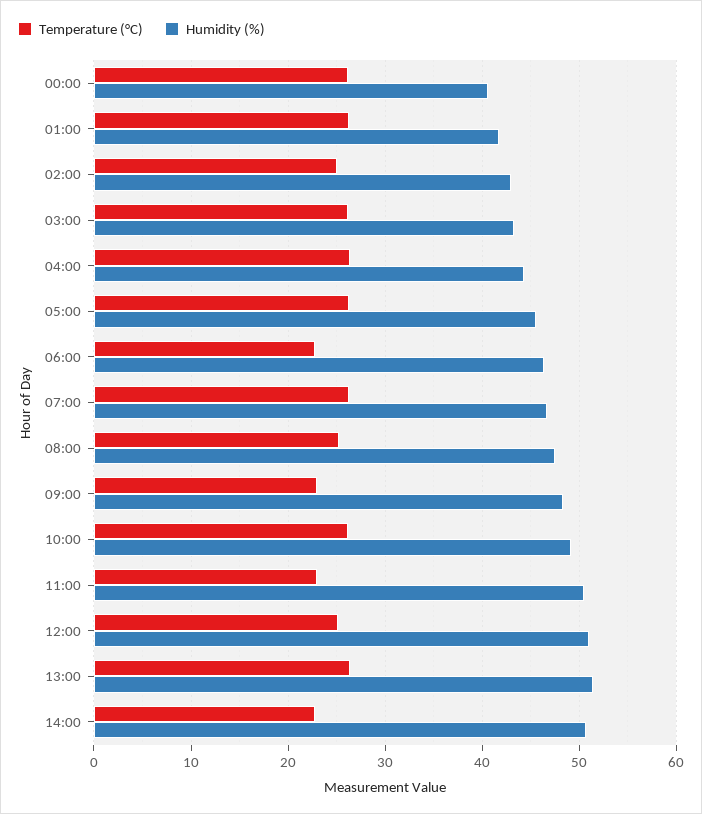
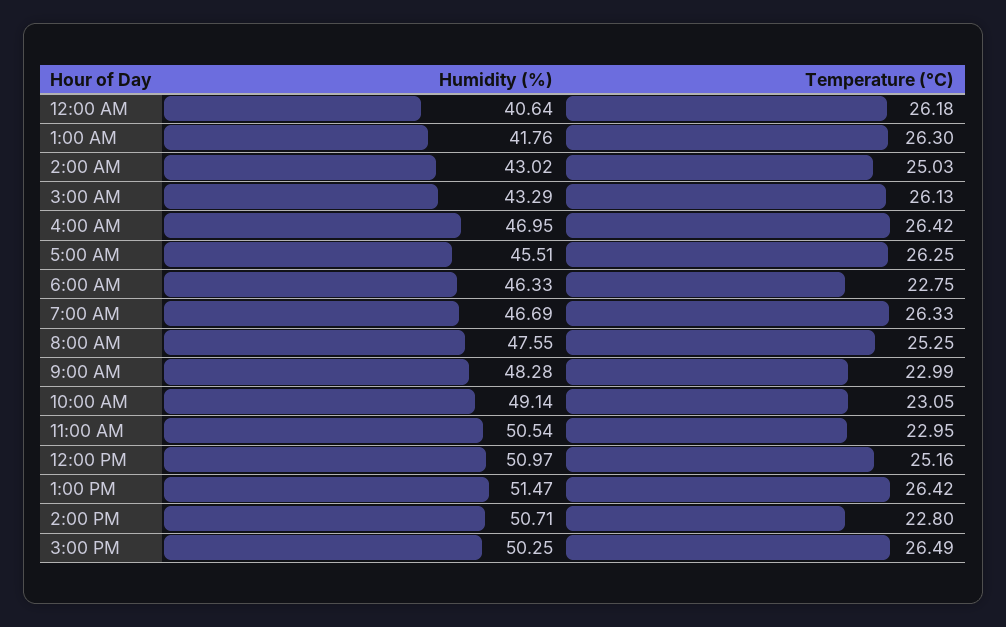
Humidity (%), 04:00: 44 -> 46.95
Temperature (°C), 10:00: 26 -> 23.05
Humidity (%), 3:00 PM: none -> 50.25
Temperature (°C), 3:00 PM: none -> 26.49

